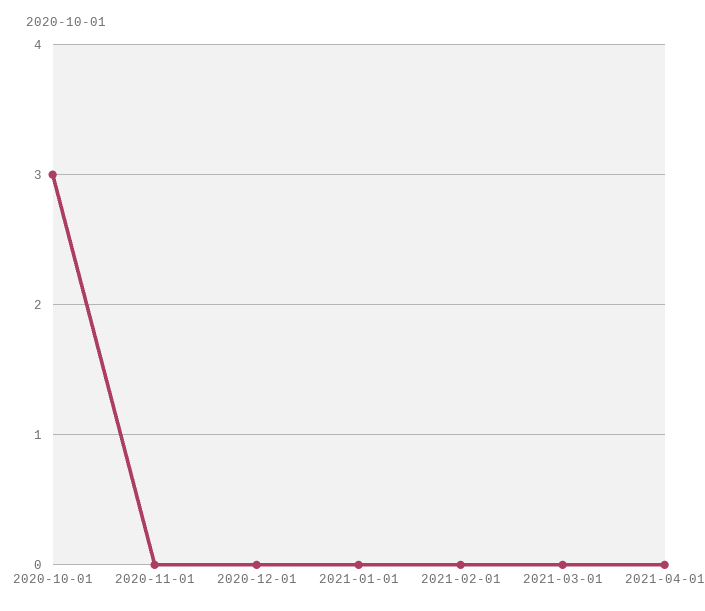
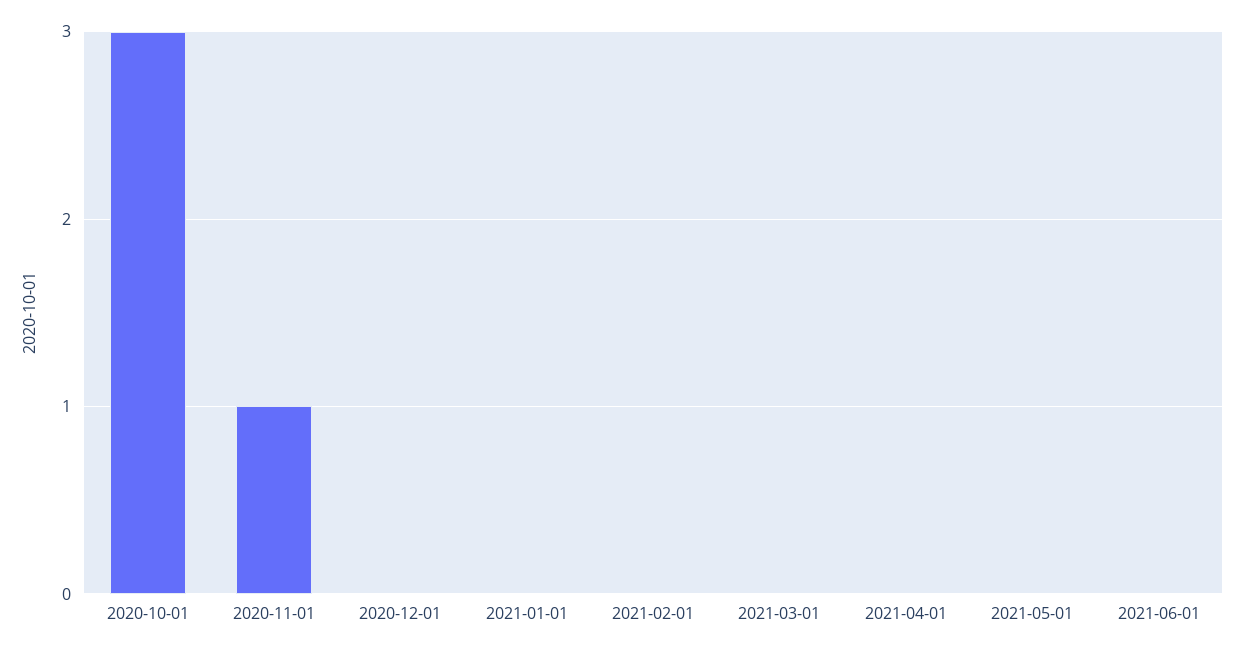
2020-11-01: 0 -> 1
2021-05-01: none -> 0
2021-06-01: none -> 0

